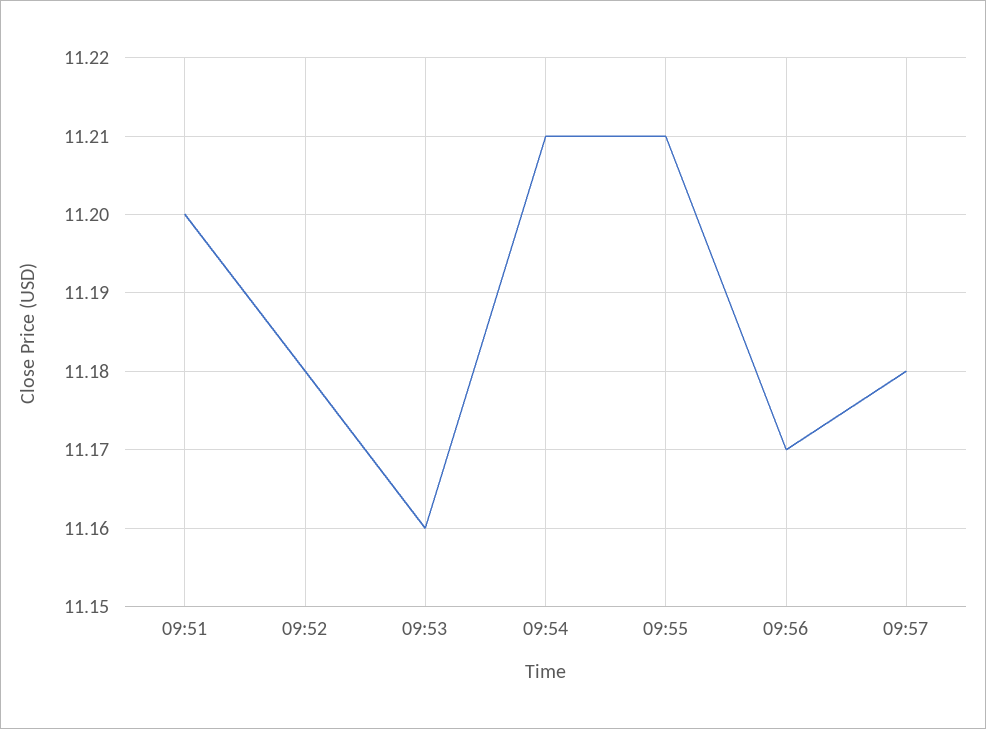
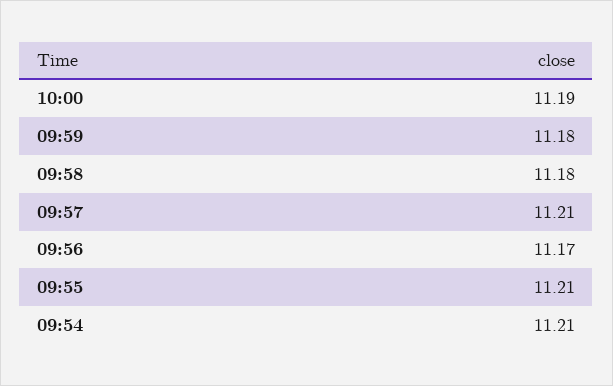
09:51: 11.2 -> none
09:52: 11.18 -> none
09:53: 11.16 -> none
09:57: 11.18 -> 11.21
10:00: none -> 11.19
09:59: none -> 11.18
09:58: none -> 11.18

